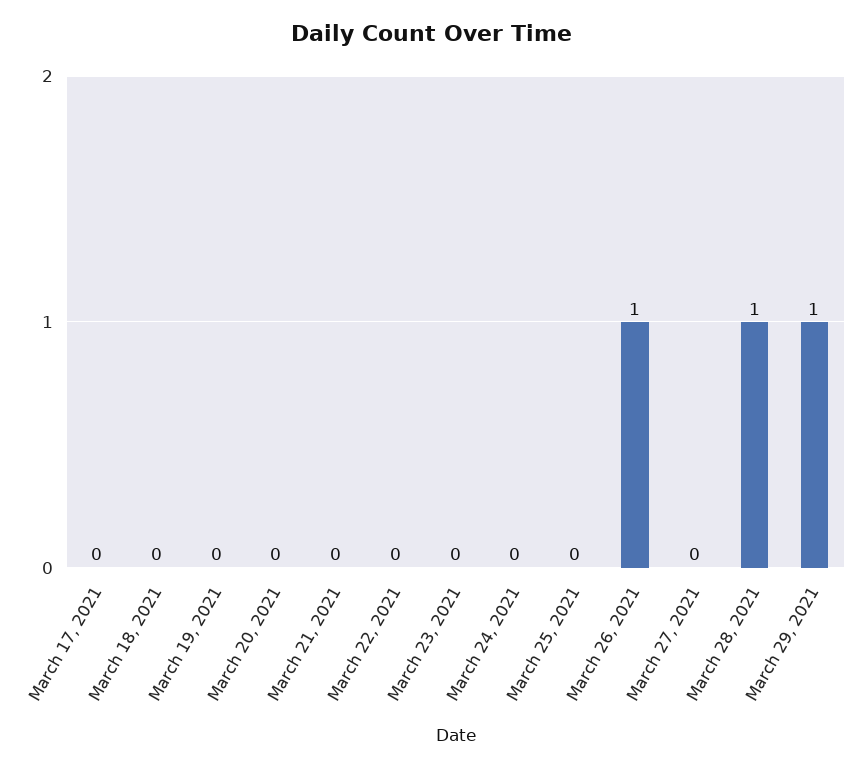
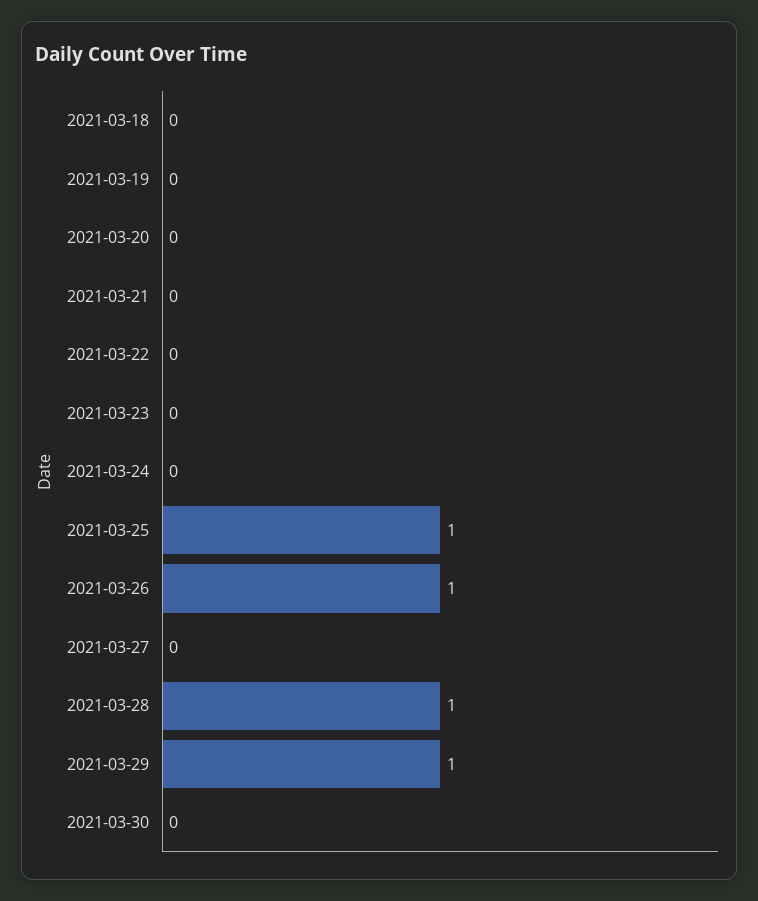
March 17, 2021: 0 -> none
March 25, 2021: 0 -> 1
2021-03-30: none -> 0

